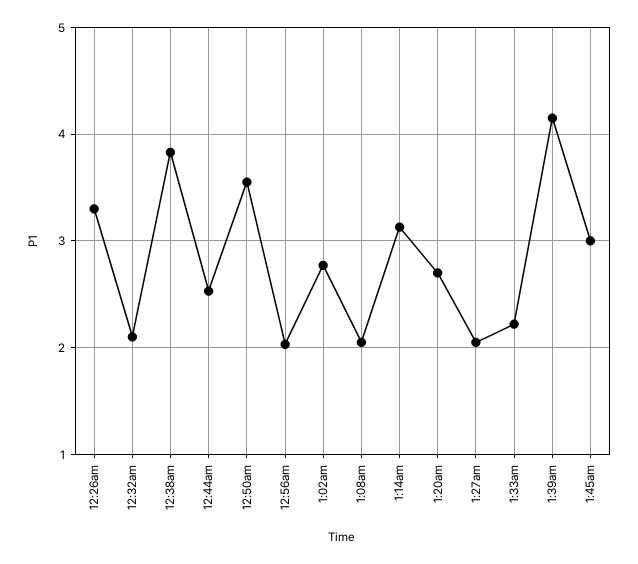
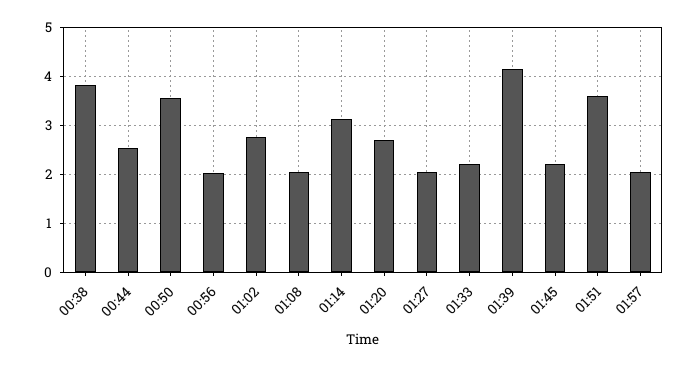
12:26am: 3.3 -> none
12:32am: 2.1 -> none
1:45am: 3 -> 2.2
01:51: none -> 3.6
01:57: none -> 2

